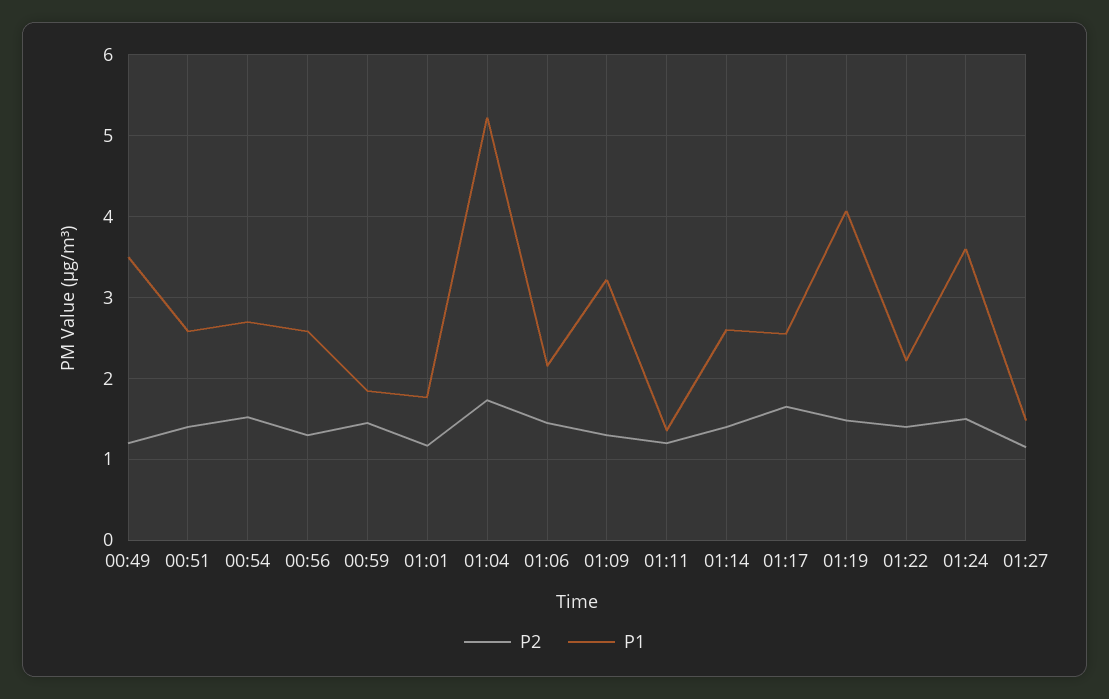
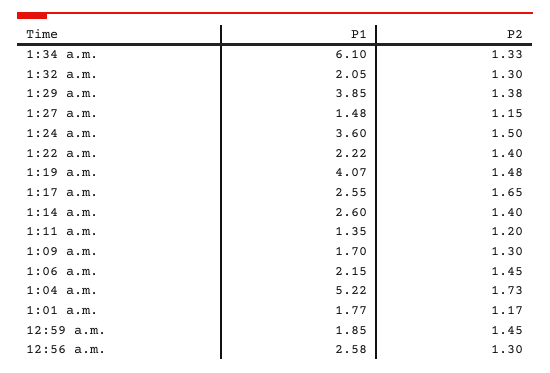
P2, 00:49: 1.2 -> none
P1, 00:49: 3.5 -> none
P2, 00:51: 1.4 -> none
P1, 00:51: 2.6 -> none
P2, 00:54: 1.5 -> none
P1, 00:54: 2.7 -> none
P1, 01:09: 3.2 -> 1.7
P1, 1:34 a.m.: none -> 6.1
P2, 1:34 a.m.: none -> 1.33
P1, 1:32 a.m.: none -> 2.05
P2, 1:32 a.m.: none -> 1.3
P1, 1:29 a.m.: none -> 3.85
P2, 1:29 a.m.: none -> 1.38

